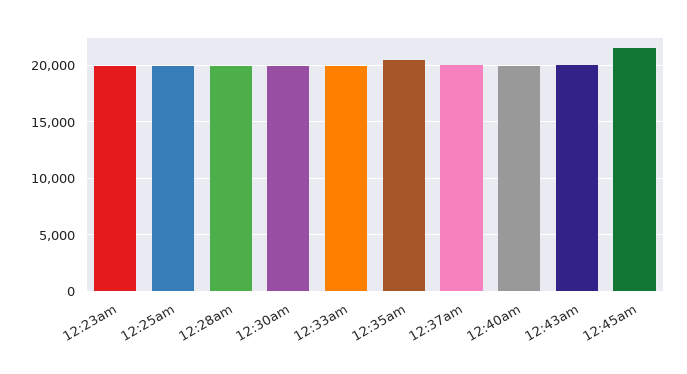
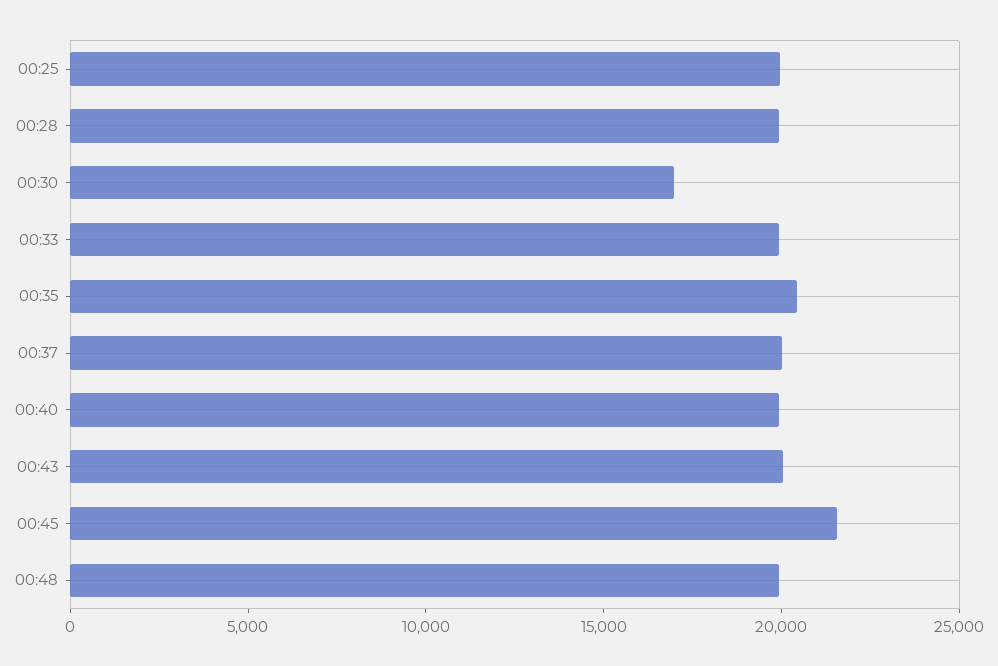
12:23am: 20000 -> none
12:30am: 20000 -> 17000
00:48: none -> 20000

